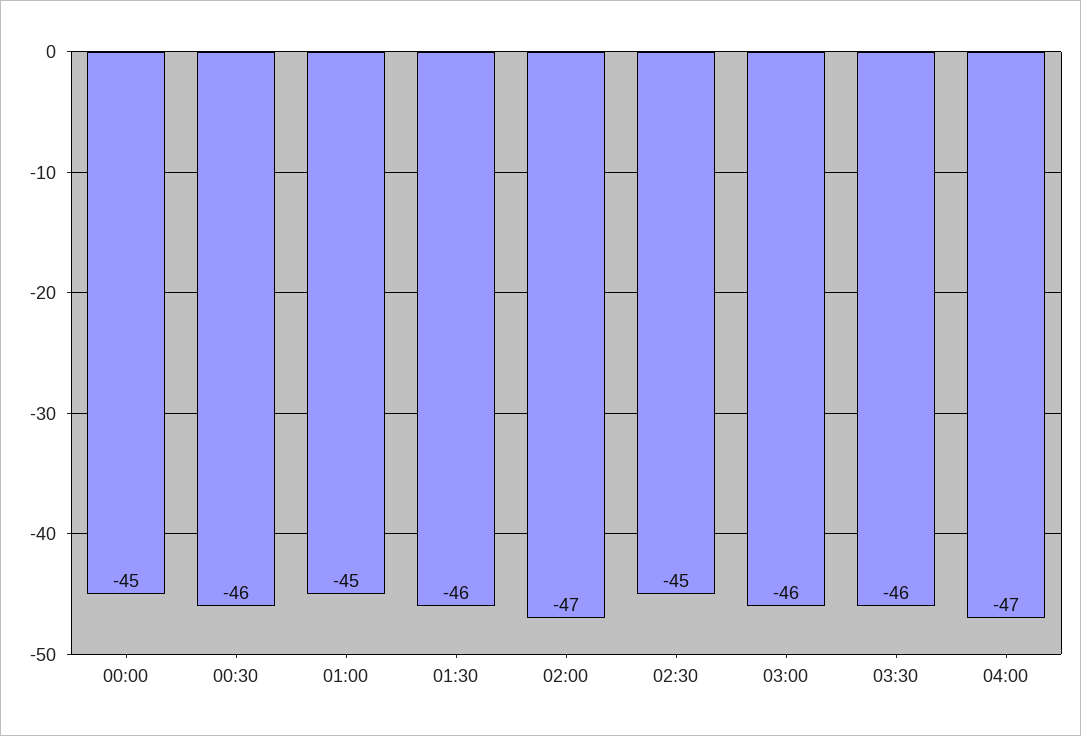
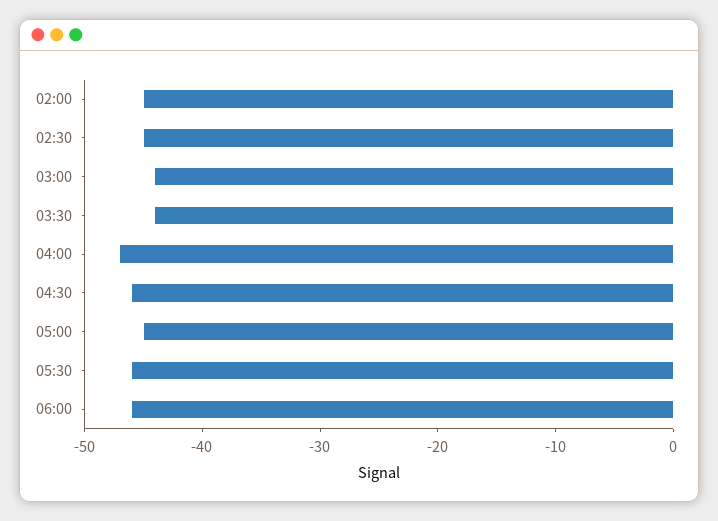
00:00: -45 -> none
00:30: -46 -> none
01:00: -45 -> none
01:30: -46 -> none
02:00: -47 -> -45
03:00: -46 -> -44
03:30: -46 -> -44
04:30: none -> -46
05:00: none -> -45
05:30: none -> -46
06:00: none -> -46

